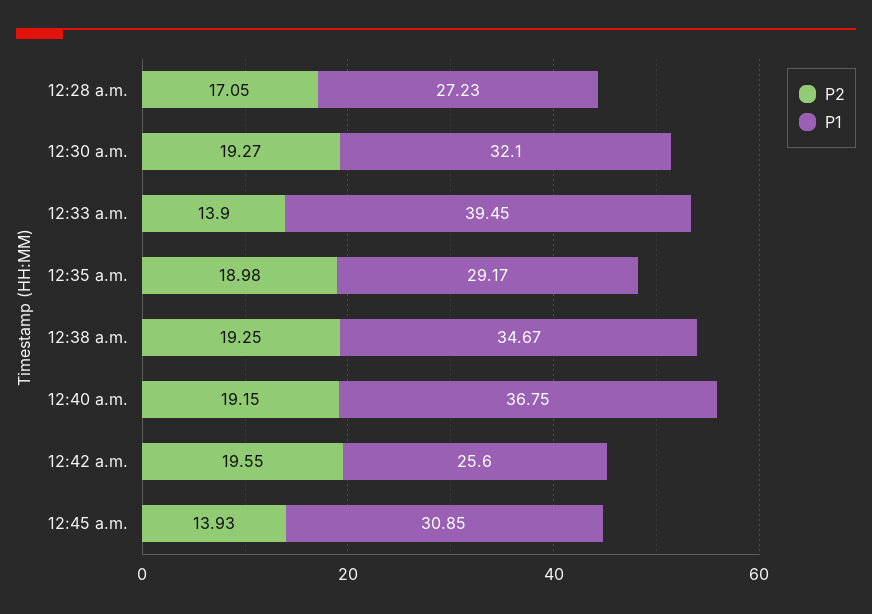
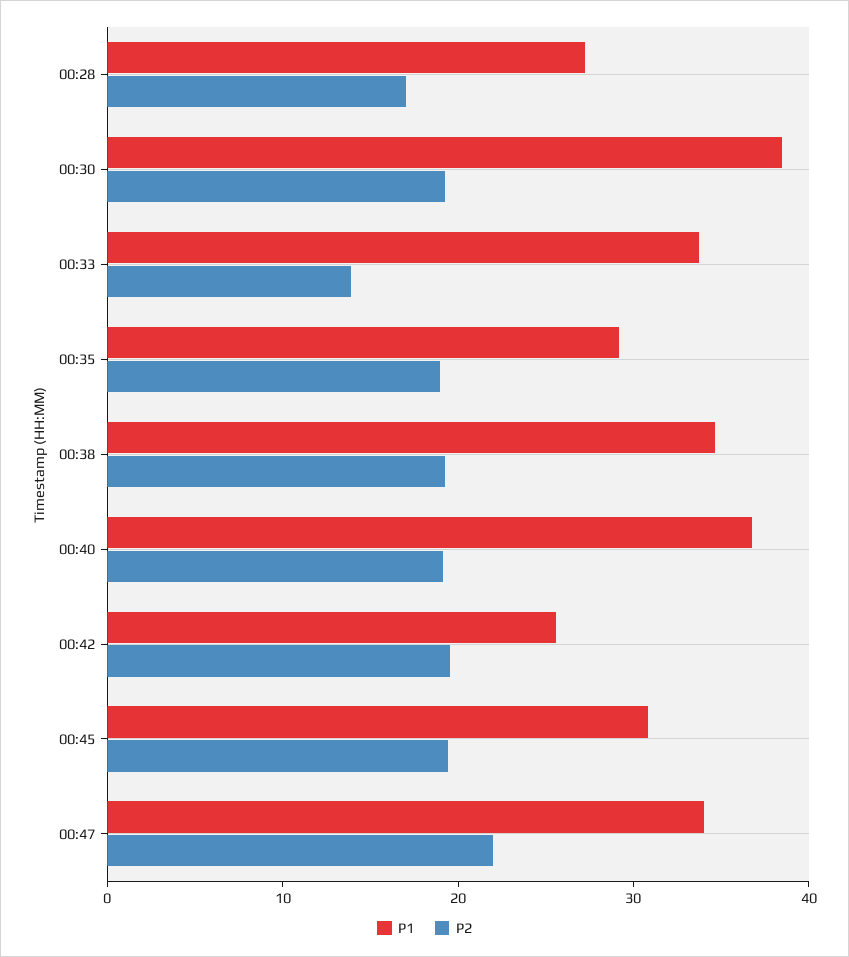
P1, 12:30 a.m.: 32.1 -> 38
P1, 12:33 a.m.: 39.45 -> 34
P2, 12:45 a.m.: 13.93 -> 20
P1, 00:47: none -> 34
P2, 00:47: none -> 22

